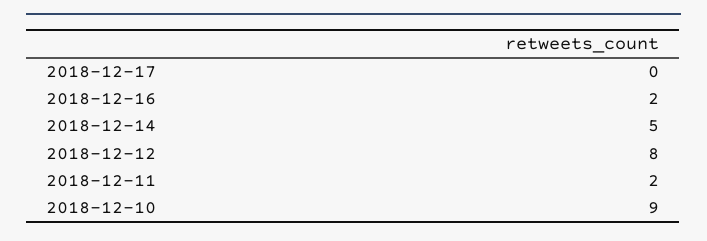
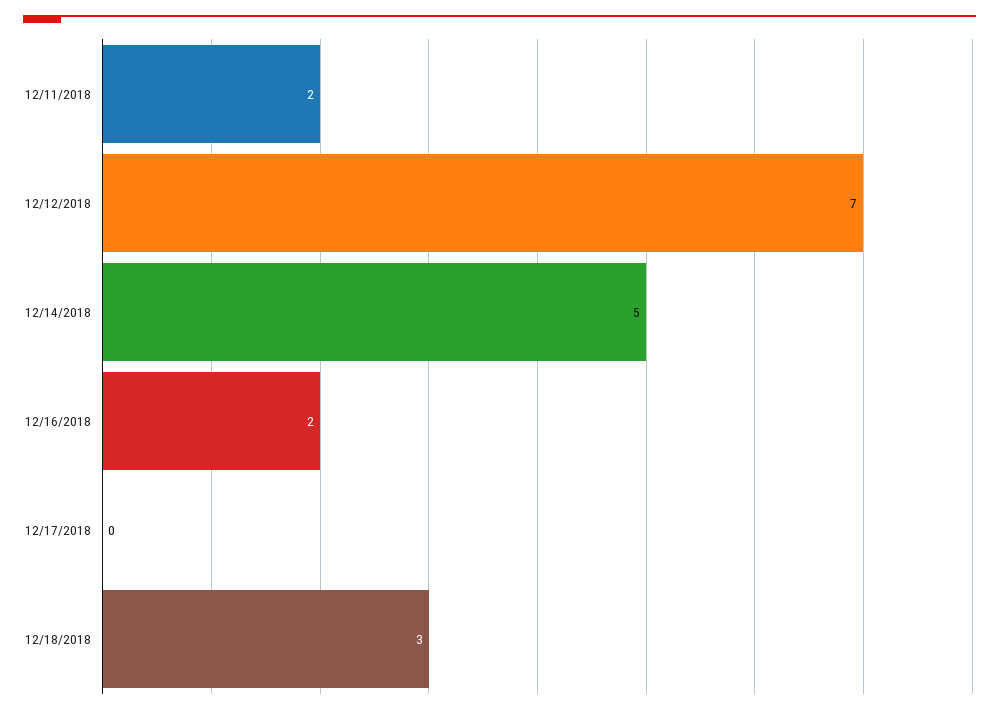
2018-12-12: 8 -> 7
2018-12-10: 9 -> none
12/18/2018: none -> 3

